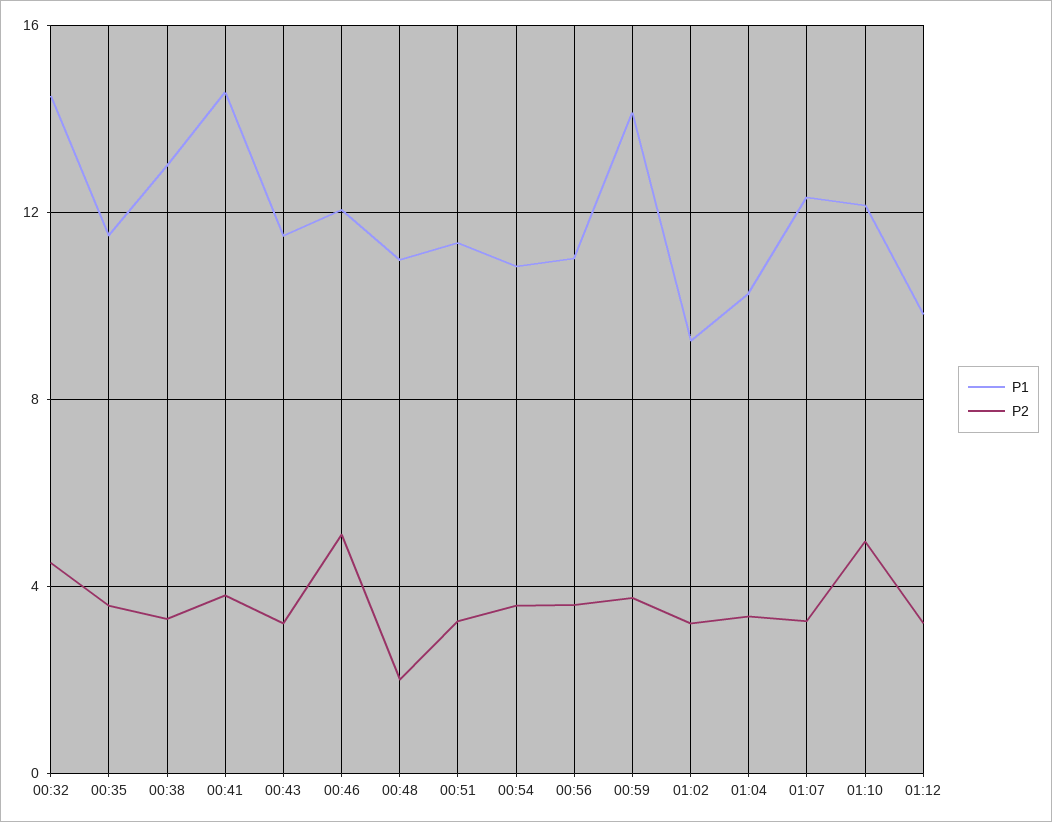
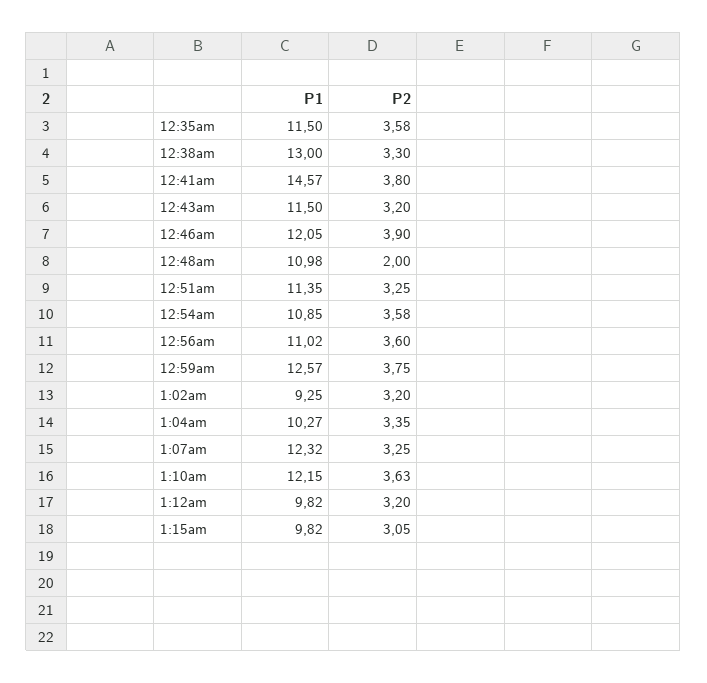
P1, 00:32: 14.5 -> none
P2, 00:32: 4.5 -> none
P2, 00:46: 5 -> 3.9
P1, 00:59: 14 -> 12.57
P2, 01:10: 5 -> 3.63
P1, 1:15am: none -> 9.82
P2, 1:15am: none -> 3.05

